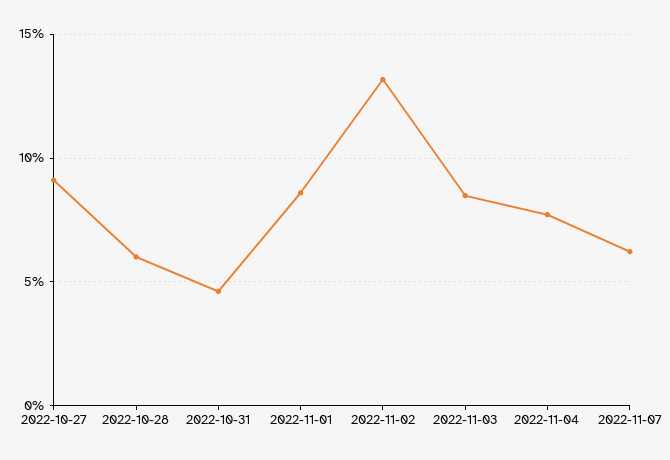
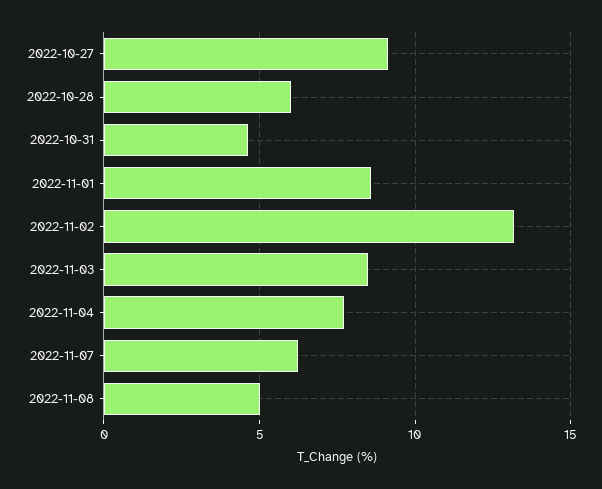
2022-11-08: none -> 5

